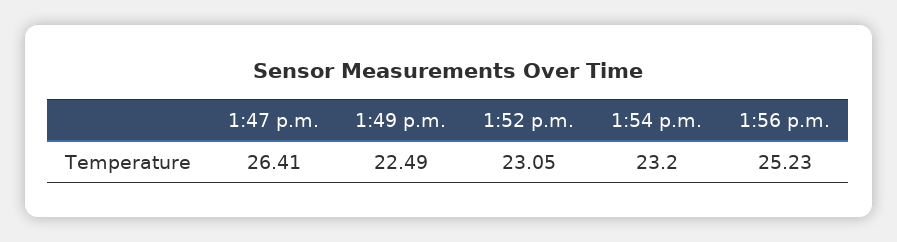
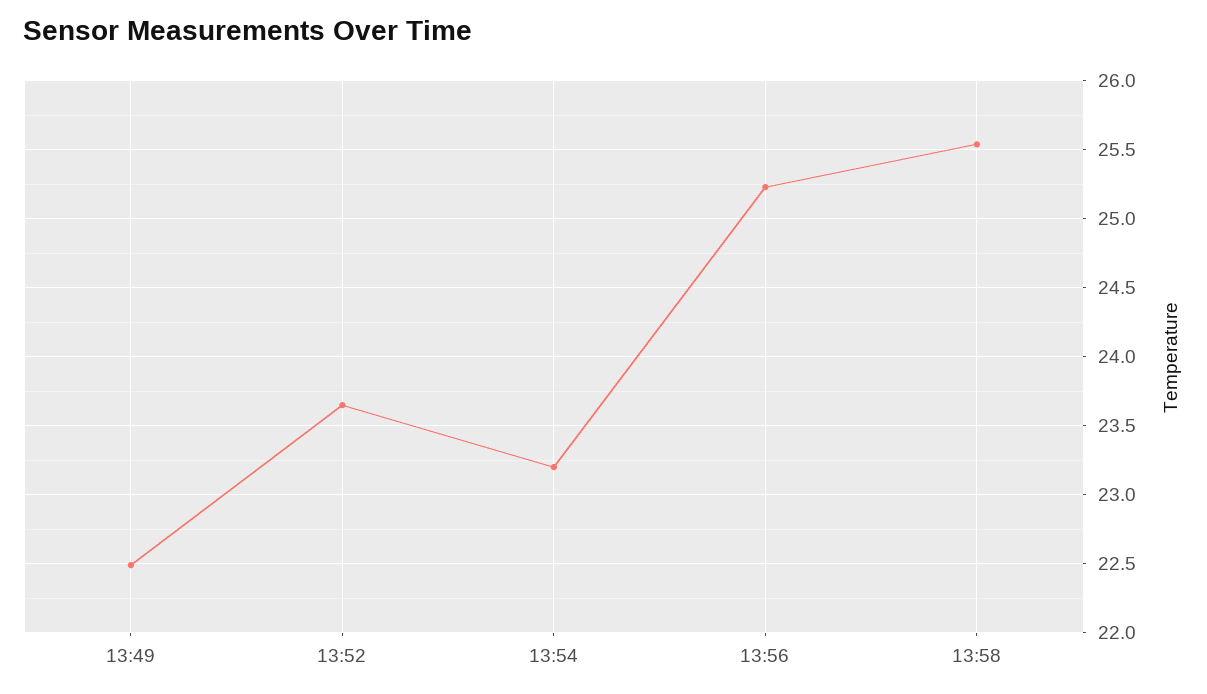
1:47 p.m.: 26.41 -> none
1:52 p.m.: 23.05 -> 23.65
13:58: none -> 25.55

